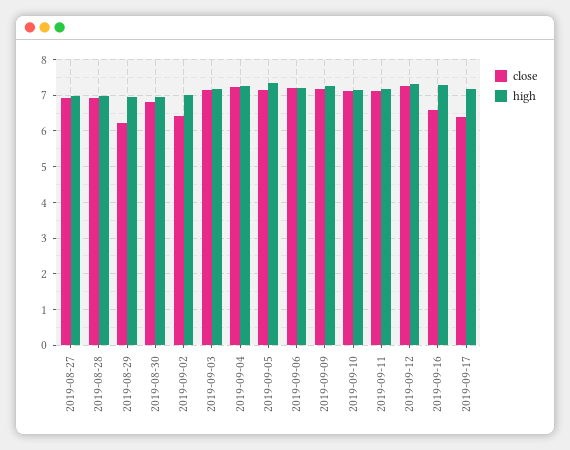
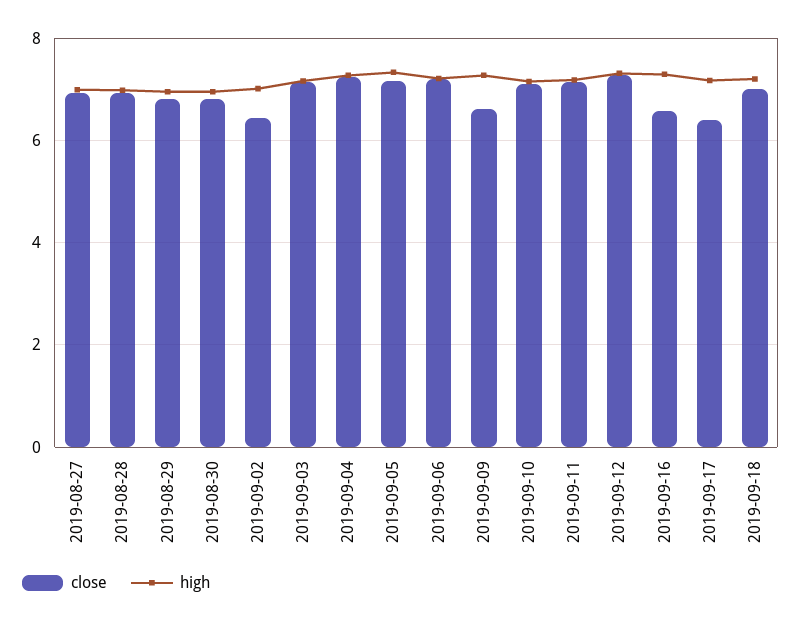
close, 2019-08-29: 6.2 -> 6.8
close, 2019-09-09: 7.2 -> 6.6
close, 2019-09-18: none -> 7
high, 2019-09-18: none -> 7.2

